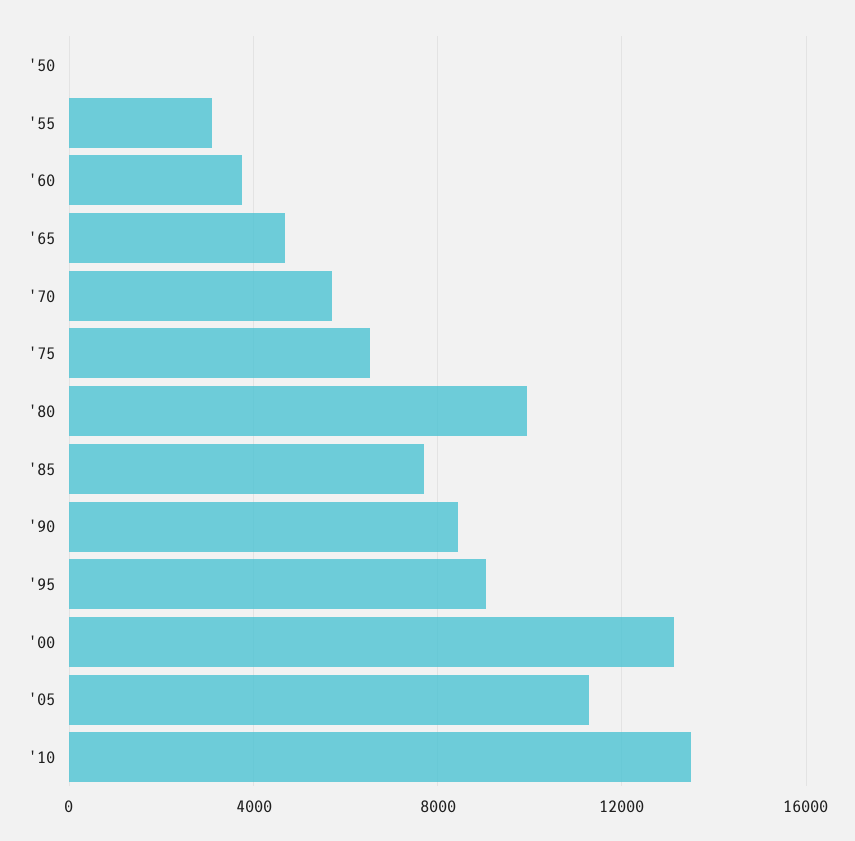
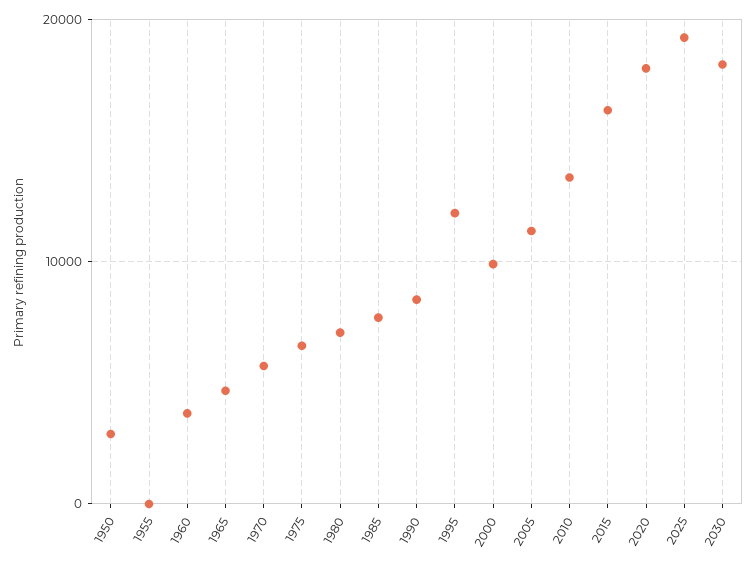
'50: 0 -> 3000
'55: 3000 -> 0
'80: 10000 -> 7000
'95: 9000 -> 12000
'00: 13000 -> 10000
2015: none -> 16000
2020: none -> 18000
2025: none -> 19000
2030: none -> 18000

